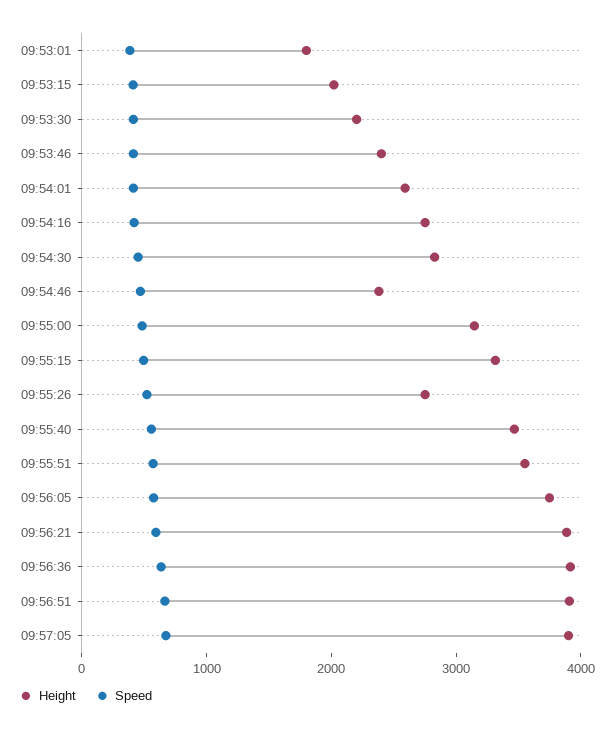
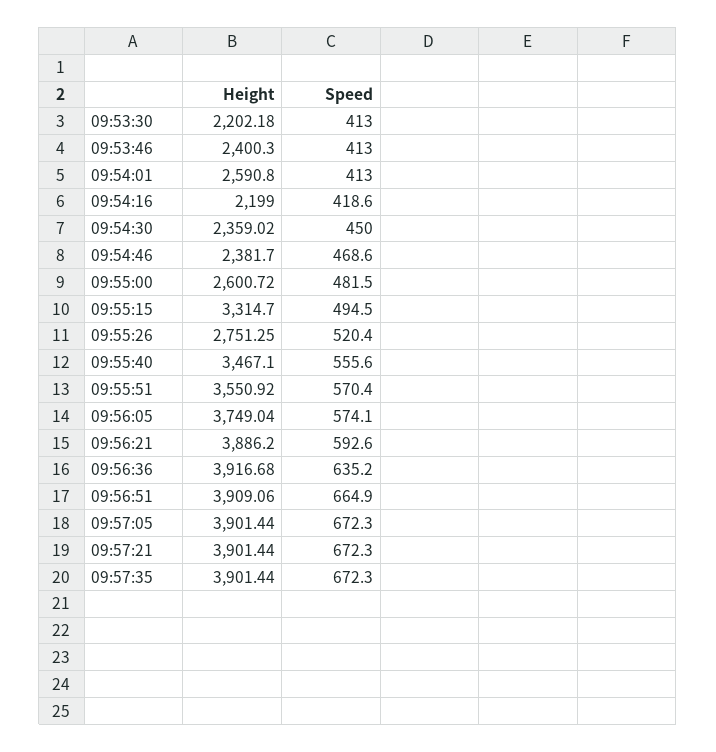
Height, 09:53:01: 1800 -> none
Speed, 09:53:01: 400 -> none
Height, 09:53:15: 2000 -> none
Speed, 09:53:15: 400 -> none
Height, 09:54:16: 2800 -> 2199
Height, 09:54:30: 2800 -> 2359.02
Height, 09:55:00: 3200 -> 2600.72
Height, 09:57:21: none -> 3901.44
Speed, 09:57:21: none -> 672.3
Height, 09:57:35: none -> 3901.44
Speed, 09:57:35: none -> 672.3

